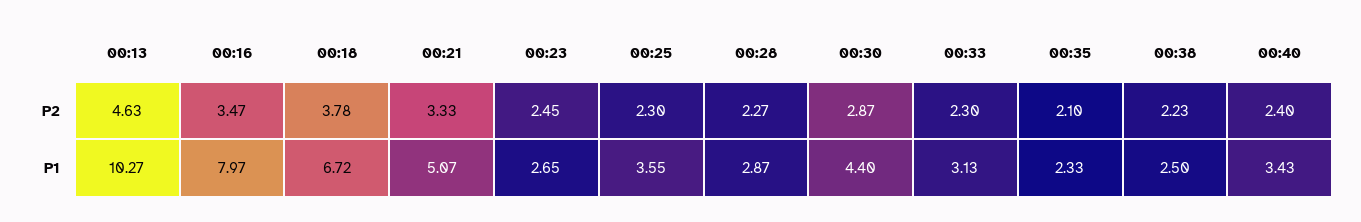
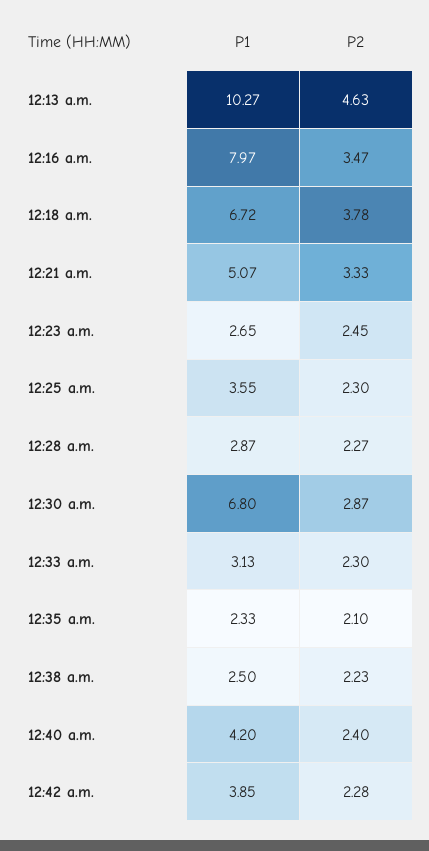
00:30, P1: 4.4 -> 6.8
00:40, P1: 3.43 -> 4.2
12:42 a.m., P1: none -> 3.85
12:42 a.m., P2: none -> 2.28

